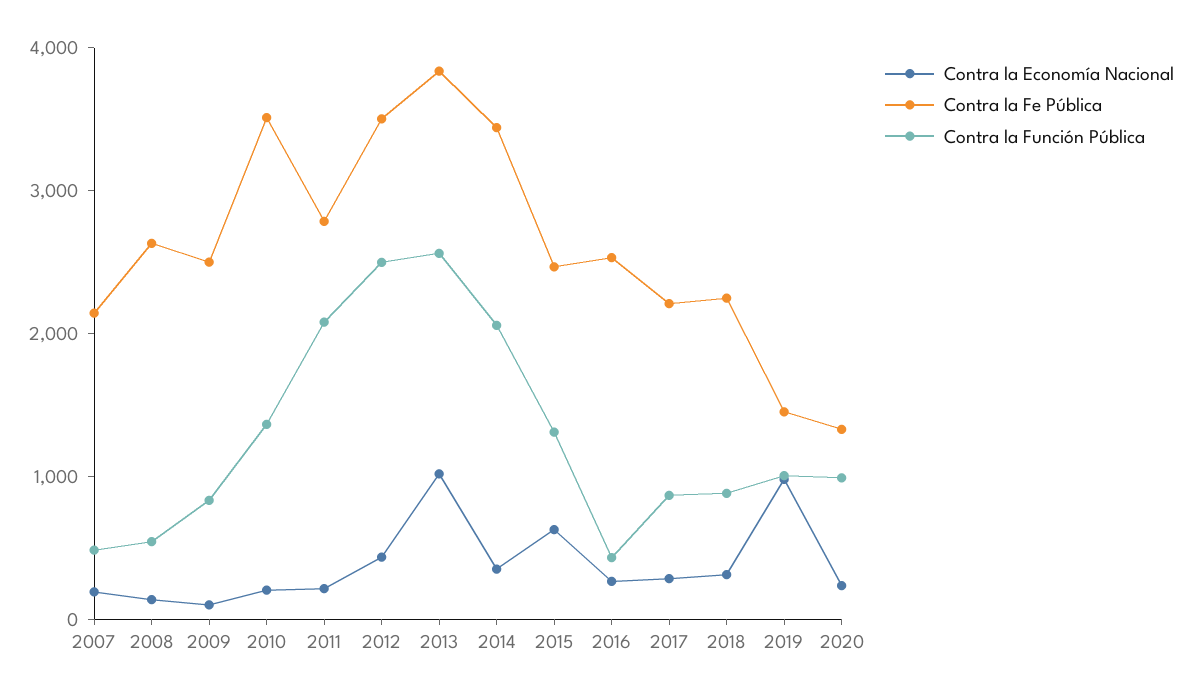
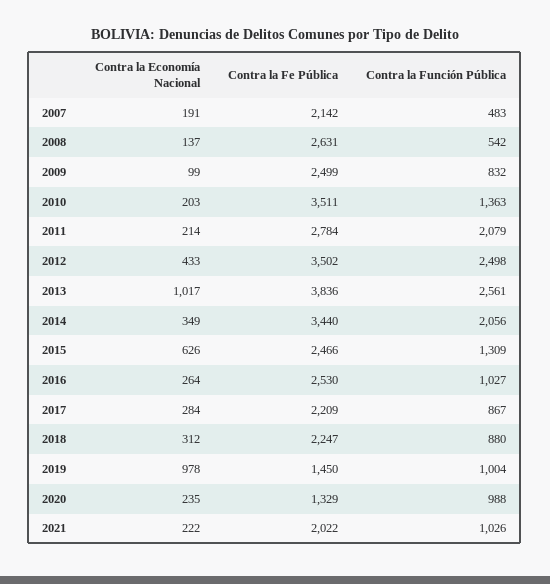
Contra la Función Pública, 2016: 400 -> 1027
Contra la Economía Nacional, 2021: none -> 222
Contra la Fe Pública, 2021: none -> 2022
Contra la Función Pública, 2021: none -> 1026

